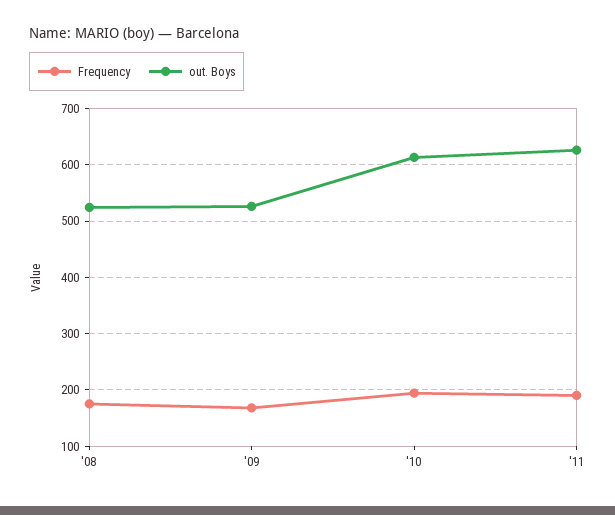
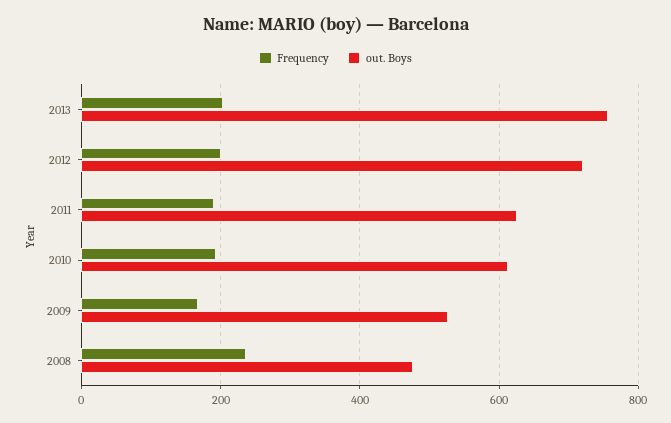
Frequency, '08: 180 -> 240
out. Boys, '08: 520 -> 480
Frequency, 2013: none -> 200
out. Boys, 2013: none -> 760
Frequency, 2012: none -> 200
out. Boys, 2012: none -> 720

